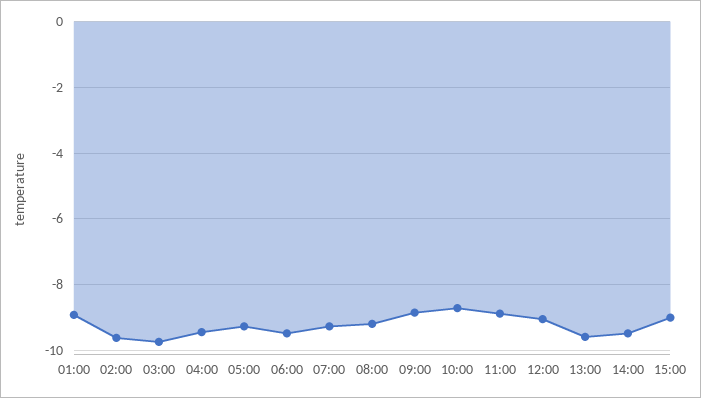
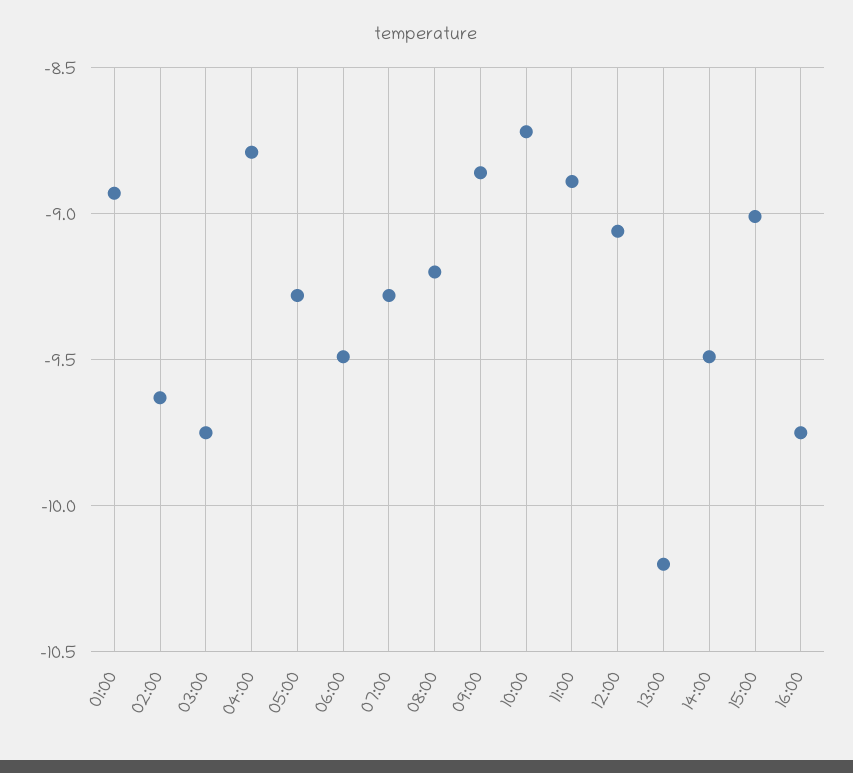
04:00: -9.4 -> -8.8
13:00: -9.6 -> -10.2
16:00: none -> -9.75

